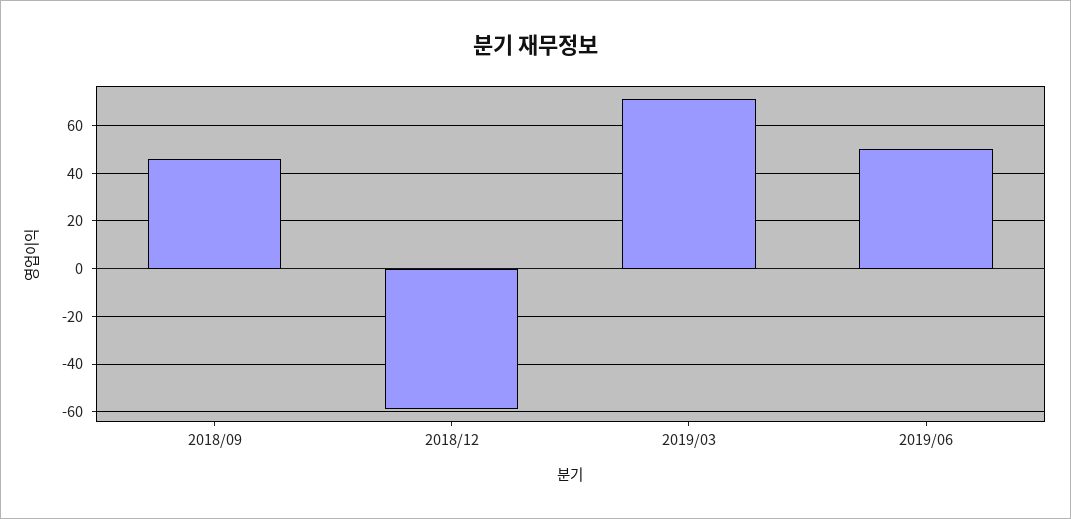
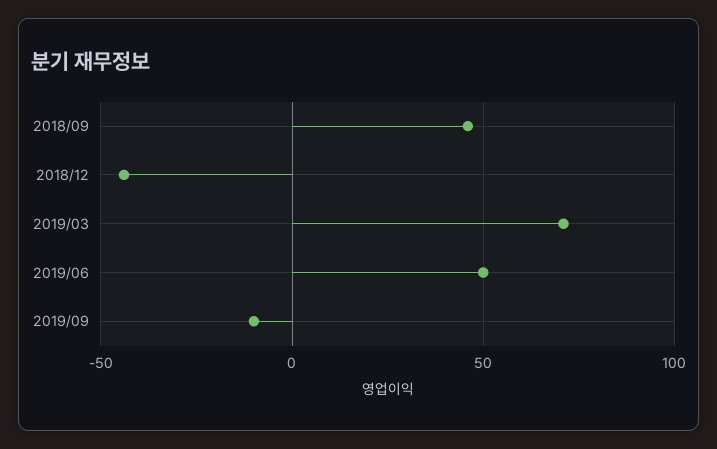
2018/12: -60 -> -45
2019/09: none -> -10

